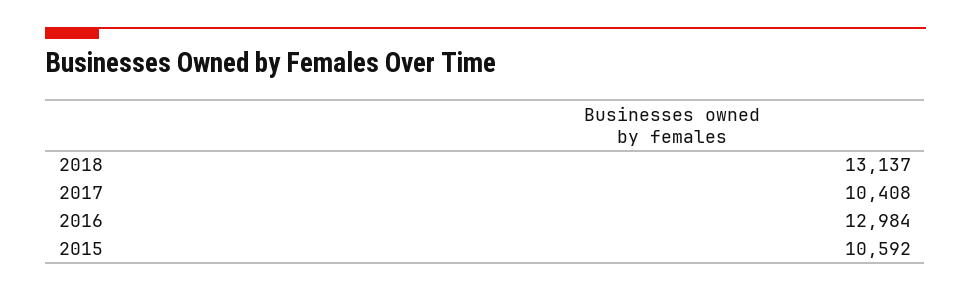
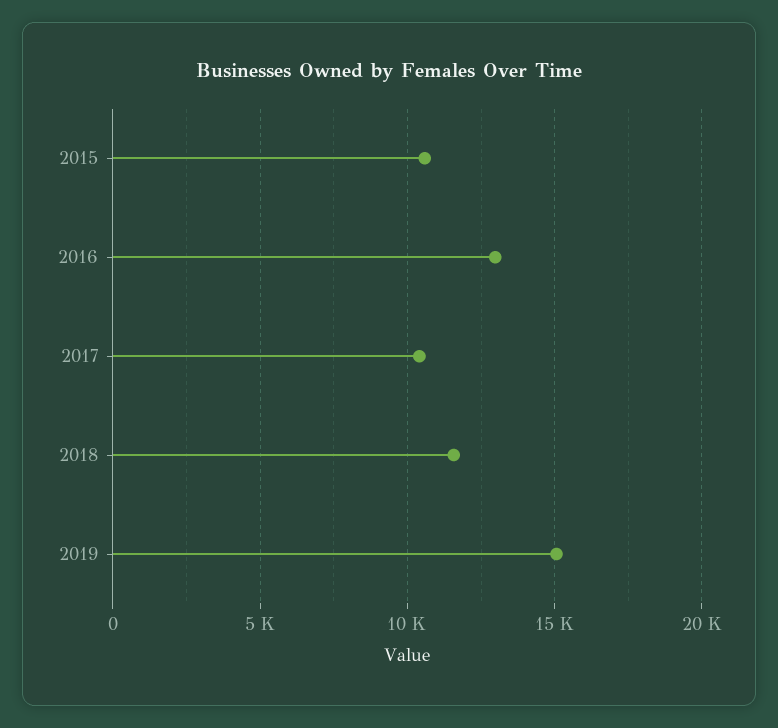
2018: 13137 -> 11500
2019: none -> 15000

